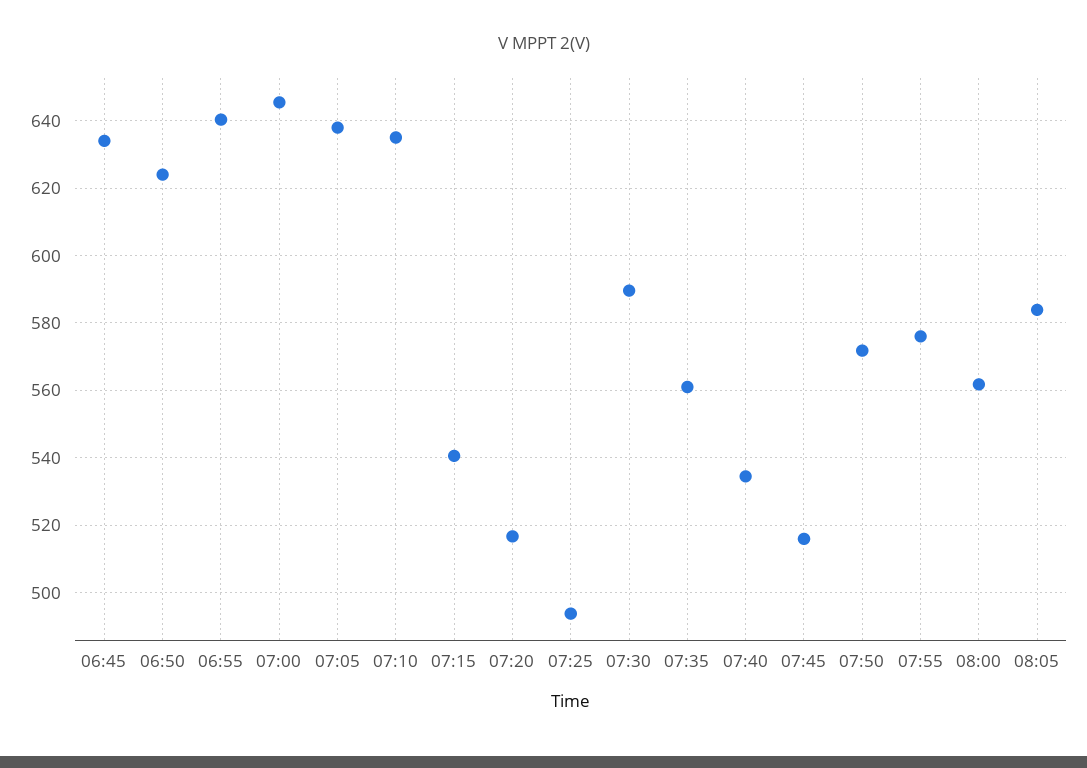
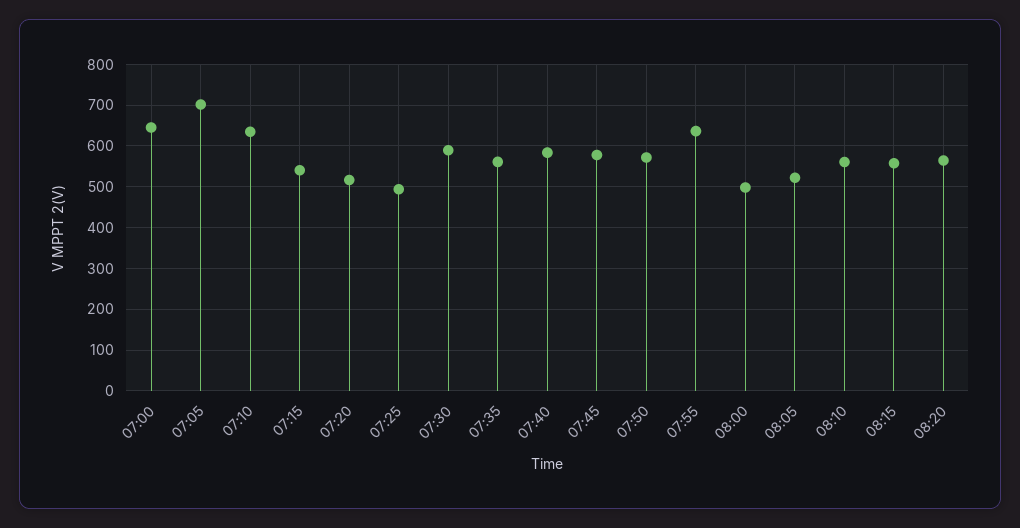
06:45: 634 -> none
06:50: 624 -> none
06:55: 640 -> none
07:05: 638 -> 700
07:40: 534 -> 580
07:45: 516 -> 580
07:55: 576 -> 640
08:00: 562 -> 500
08:05: 584 -> 520
08:10: none -> 560
08:15: none -> 560
08:20: none -> 560

